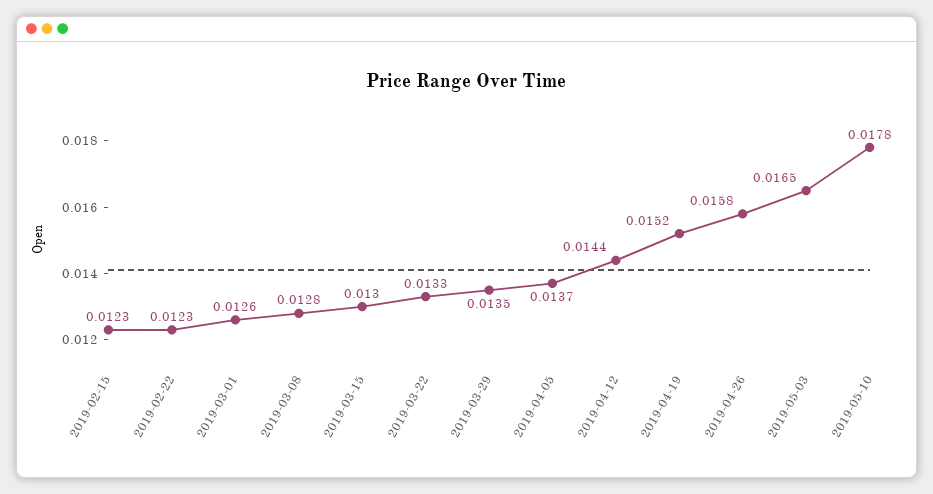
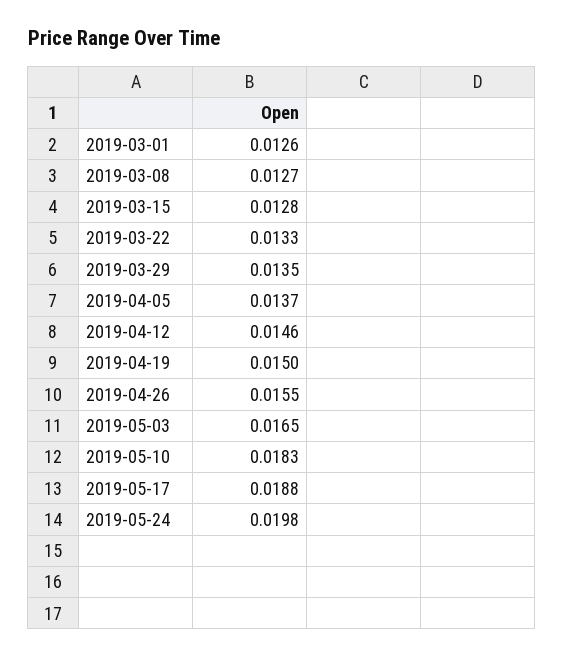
2019-02-15: 0.0123 -> none
2019-02-22: 0.0123 -> none
2019-03-08: 0.0128 -> 0.0127
2019-03-15: 0.013 -> 0.0128
2019-04-12: 0.0144 -> 0.0146
2019-04-19: 0.0152 -> 0.015
2019-04-26: 0.0158 -> 0.0155
2019-05-10: 0.0178 -> 0.0183
2019-05-17: none -> 0.0188
2019-05-24: none -> 0.0198

